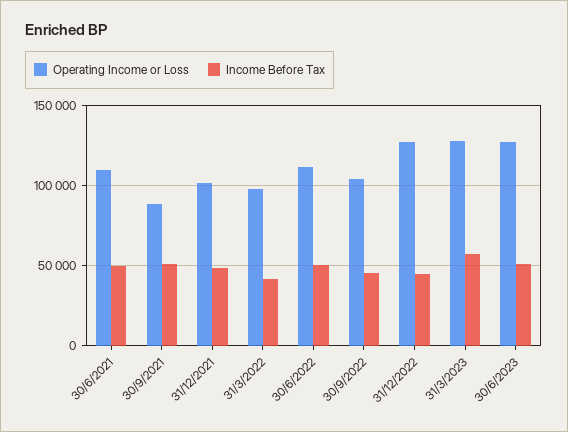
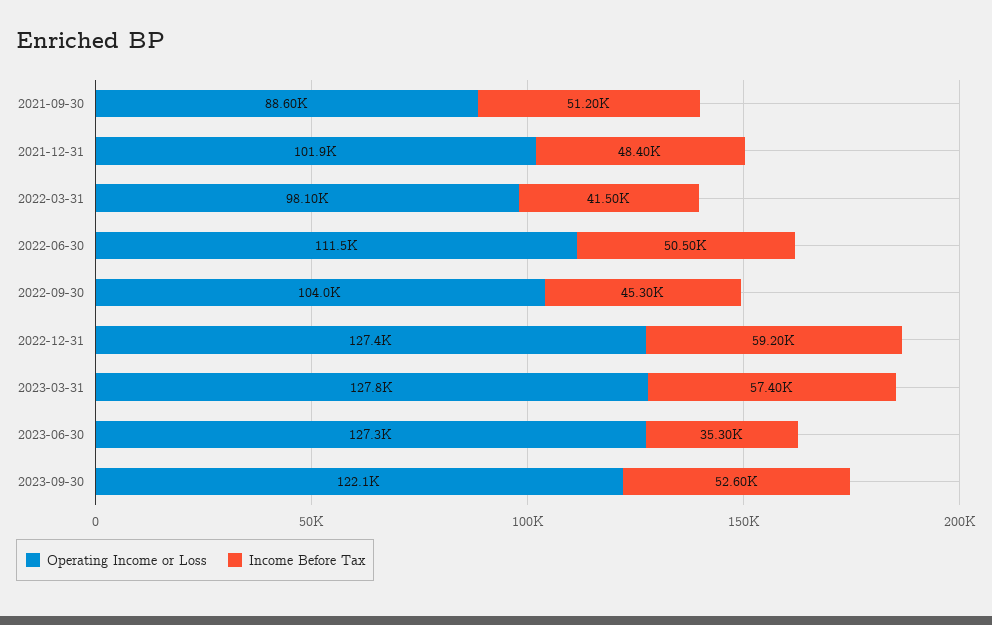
Operating Income or Loss, 30/6/2021: 110000 -> none
Income Before Tax, 30/6/2021: 50000 -> none
Income Before Tax, 31/12/2022: 45000 -> 59200
Income Before Tax, 30/6/2023: 50000 -> 35300
Operating Income or Loss, 2023-09-30: none -> 122100
Income Before Tax, 2023-09-30: none -> 52600

